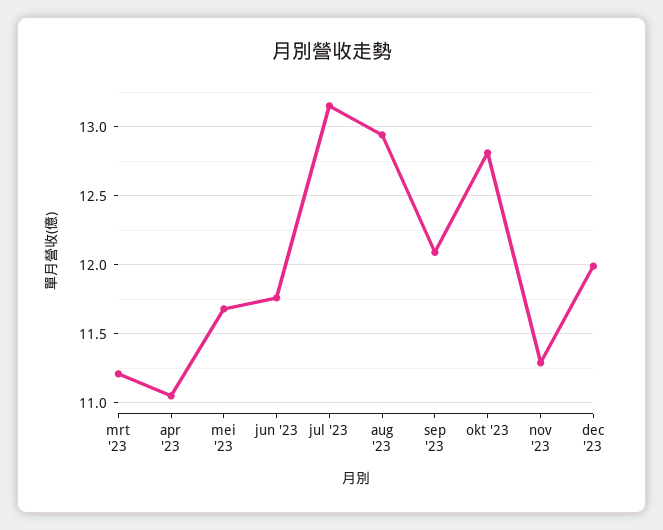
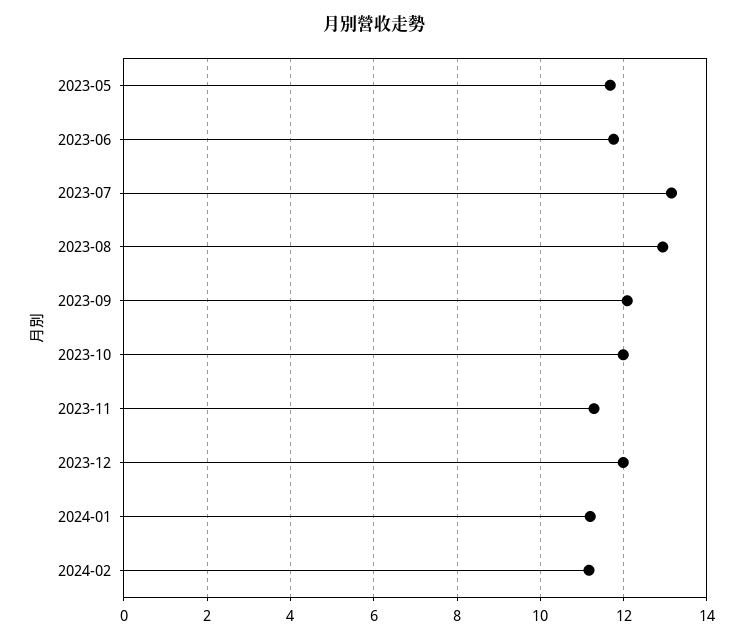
mrt '23: 11.2 -> none
apr '23: 11.05 -> none
okt '23: 12.8 -> 12
2024-01: none -> 11.2
2024-02: none -> 11.2

